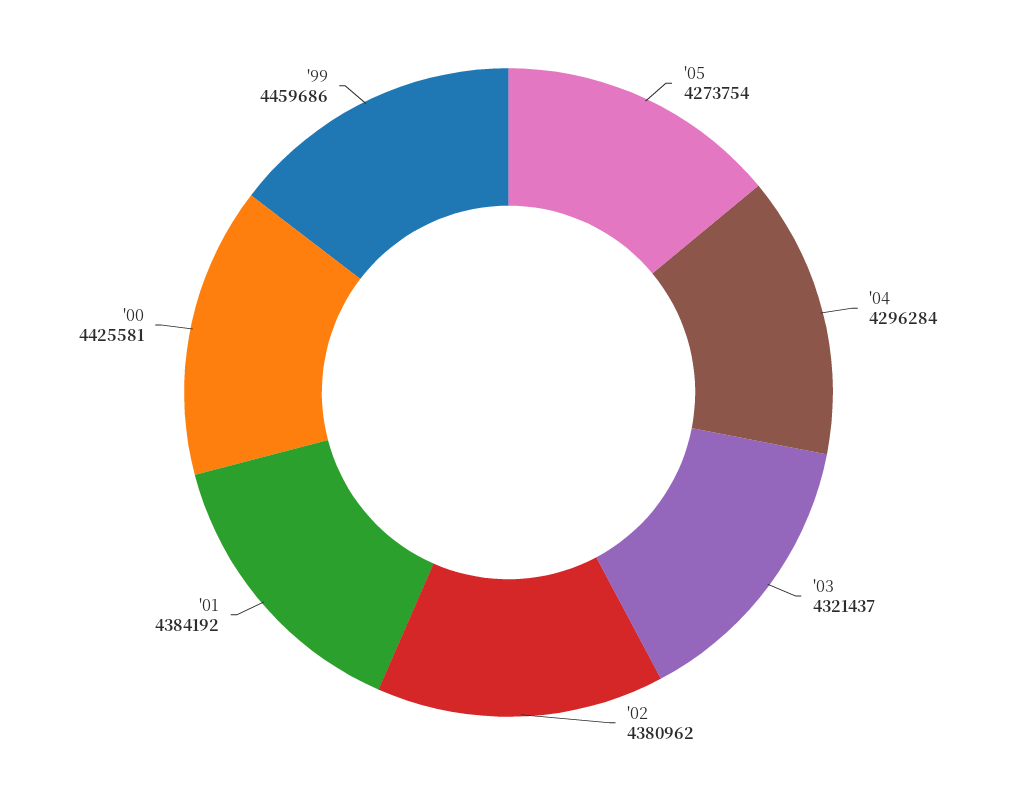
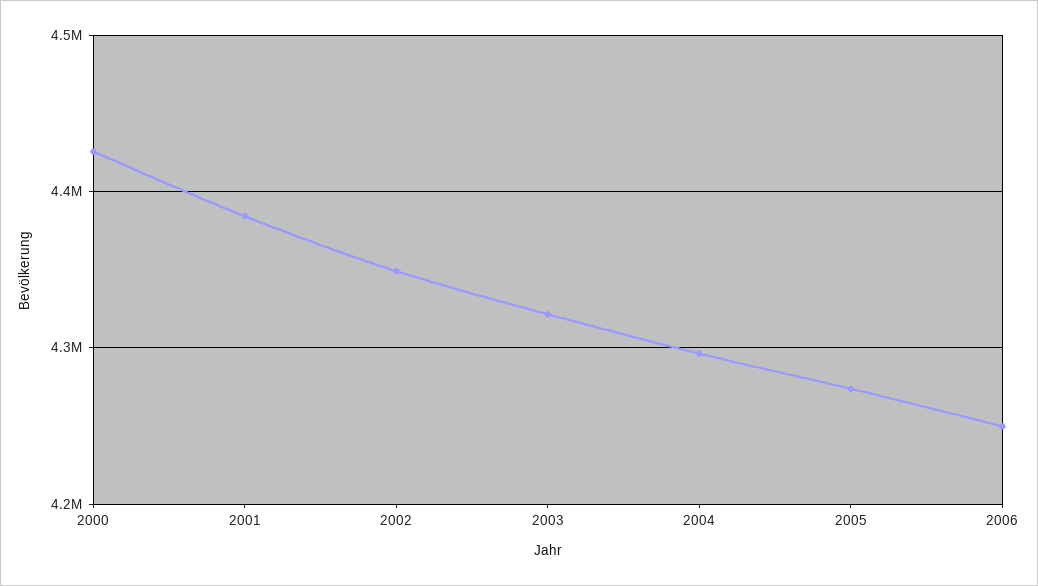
'02: 4380962 -> 4350000
'99: 4459686 -> none
2006: none -> 4250000

